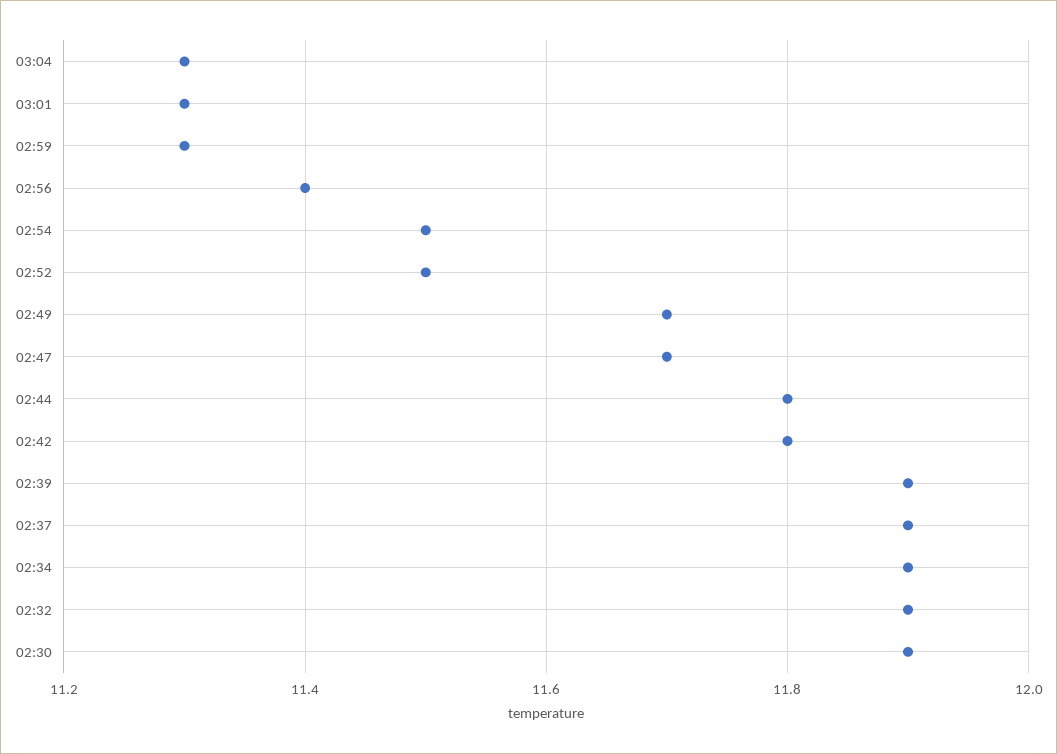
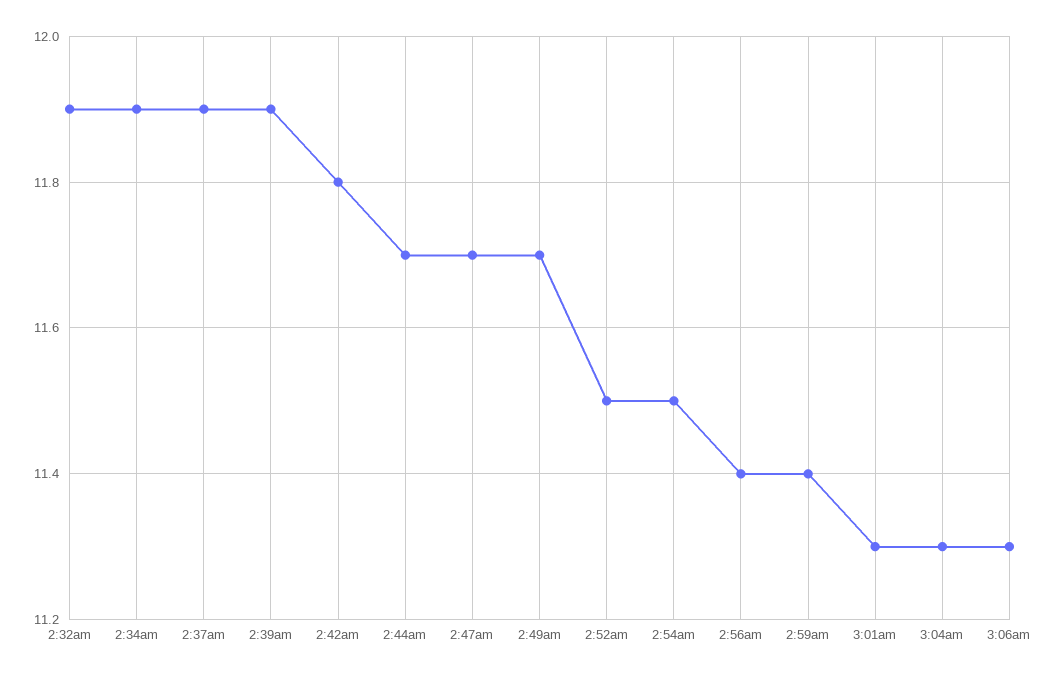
02:59: 11.3 -> 11.4
02:44: 11.8 -> 11.7
02:30: 11.9 -> none
3:06am: none -> 11.3

